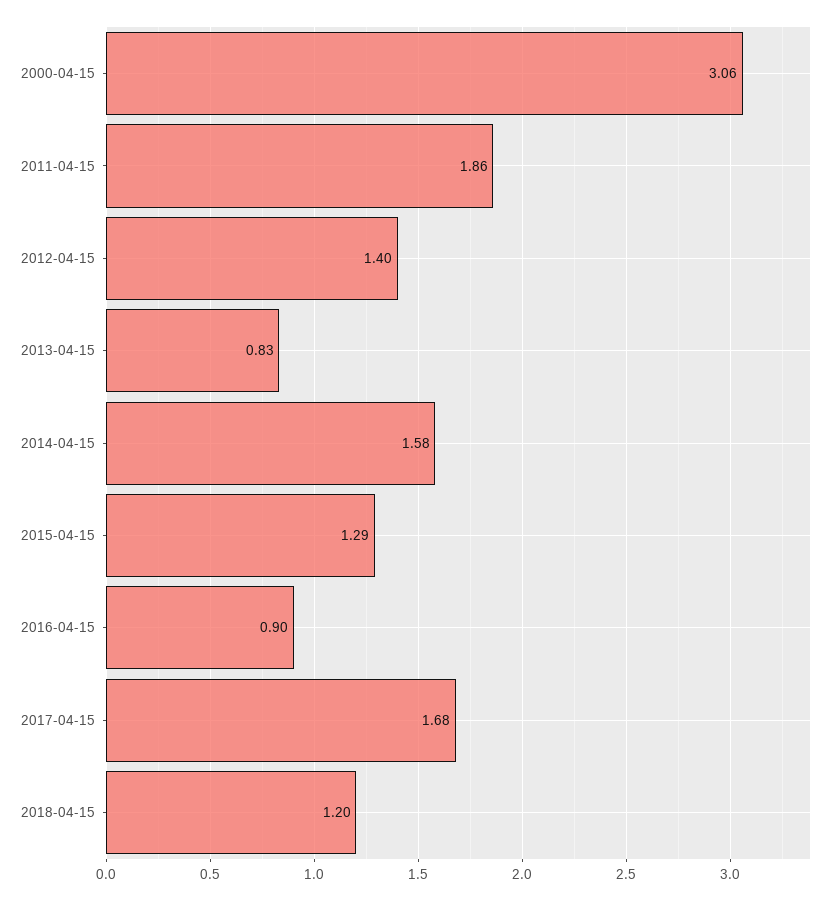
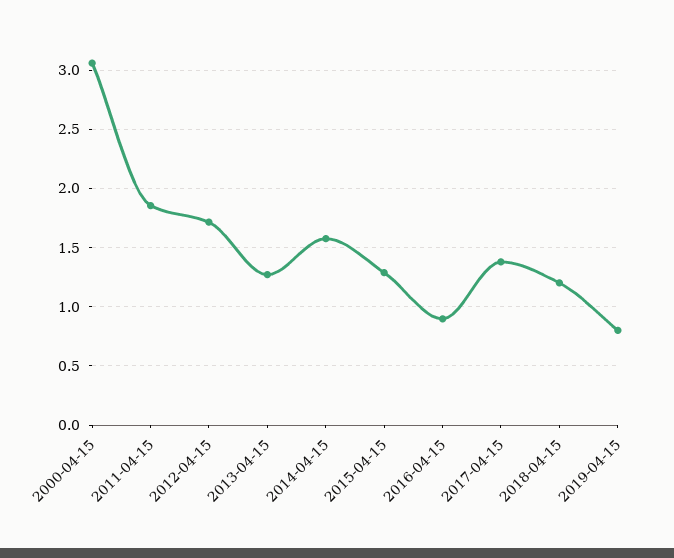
2012-04-15: 1.4 -> 1.7
2013-04-15: 0.83 -> 1.3
2017-04-15: 1.68 -> 1.4
2019-04-15: none -> 0.8

